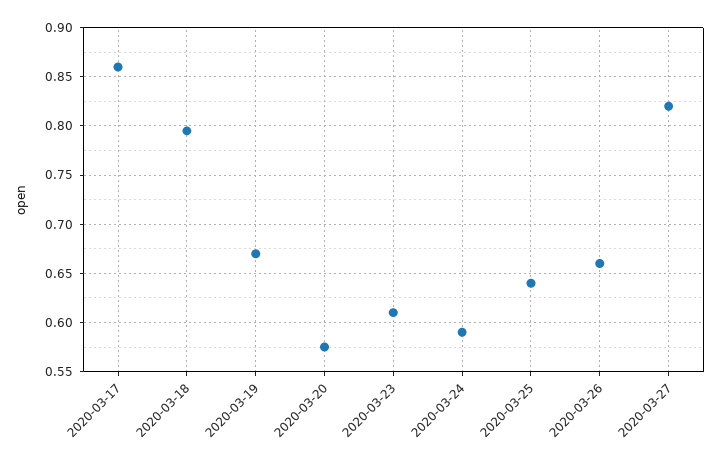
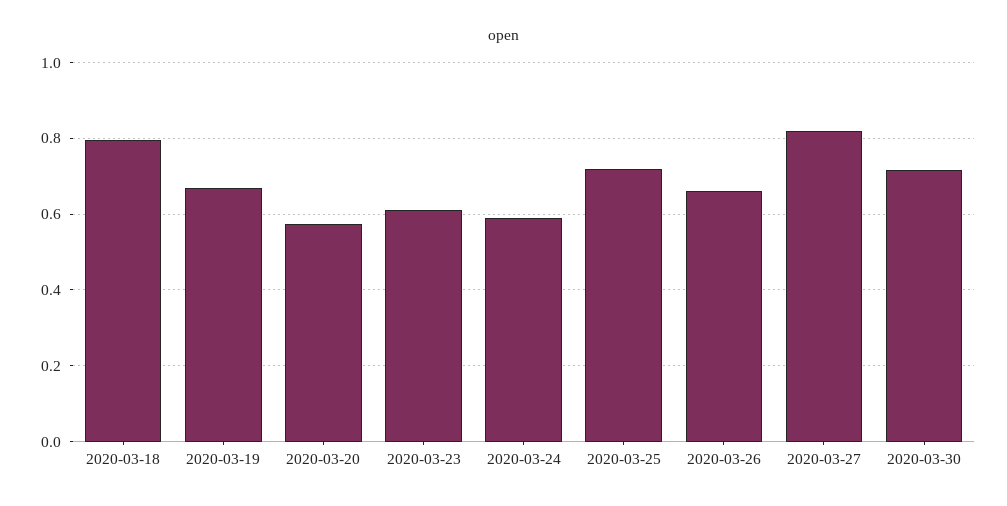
2020-03-17: 0.86 -> none
2020-03-25: 0.64 -> 0.72
2020-03-30: none -> 0.72

